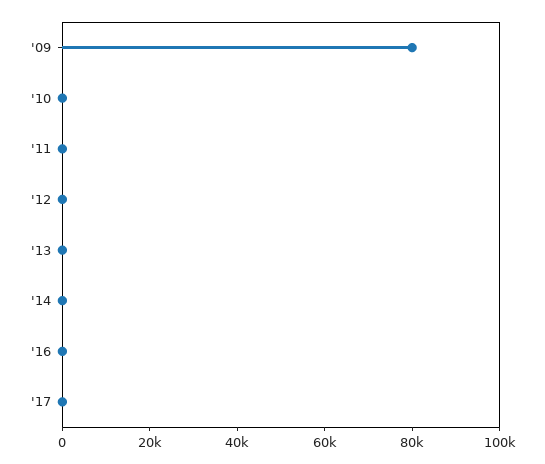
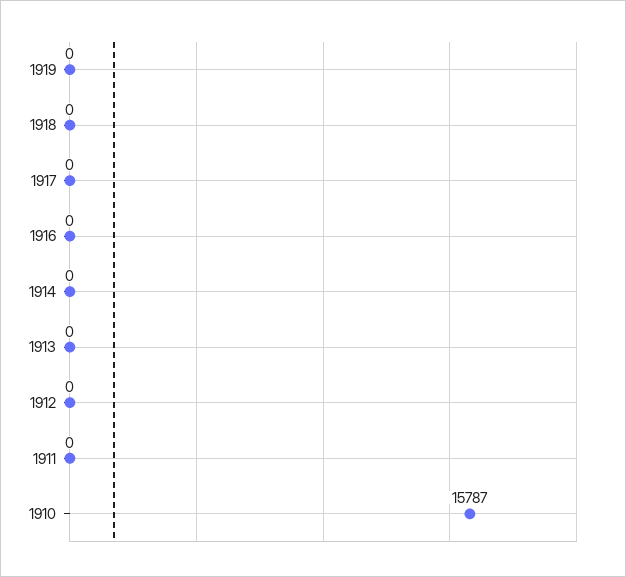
'09: 80000 -> none
'10: 0 -> 15787
1919: none -> 0
1918: none -> 0

